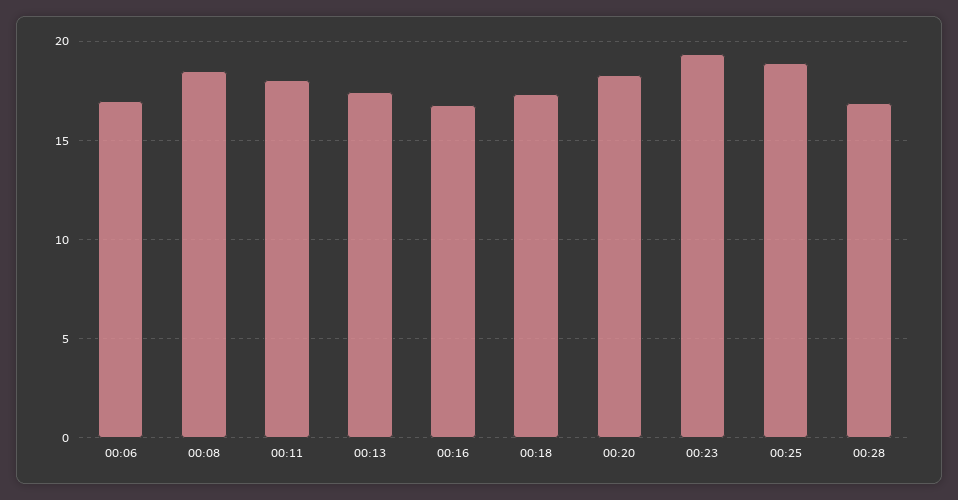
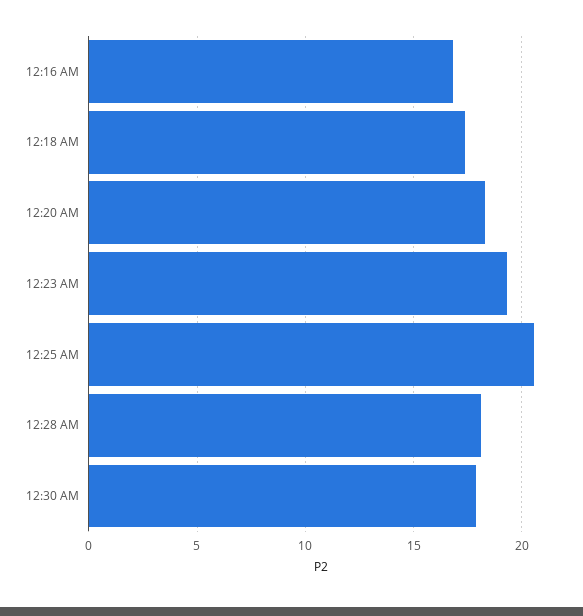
00:06: 17 -> none
00:08: 18.5 -> none
00:11: 18 -> none
00:13: 17.5 -> none
00:25: 19 -> 20.5
00:28: 17 -> 18
12:30 AM: none -> 18

